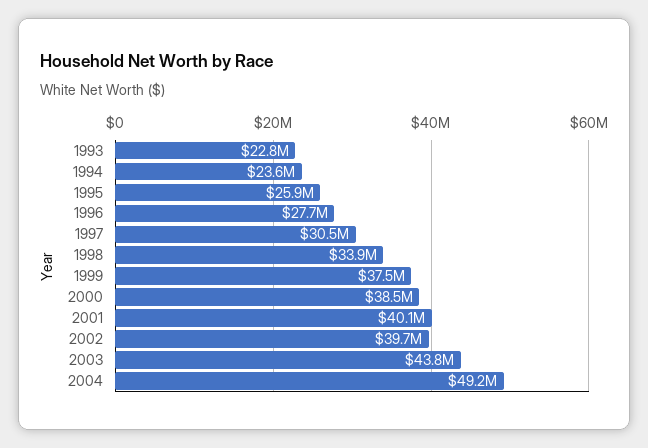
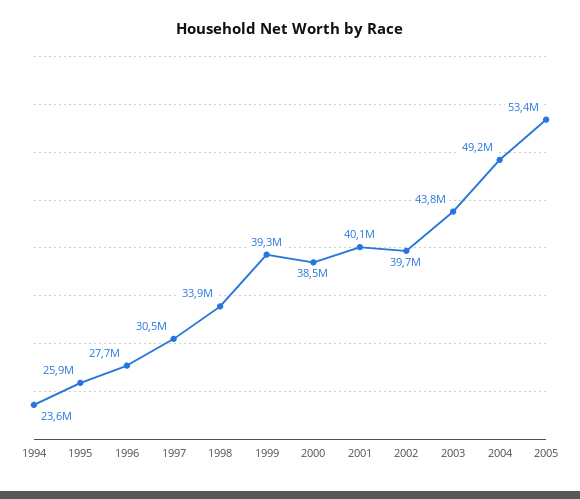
1993: 22800000 -> none
1999: 37500000 -> 39300000
2005: none -> 53400000

